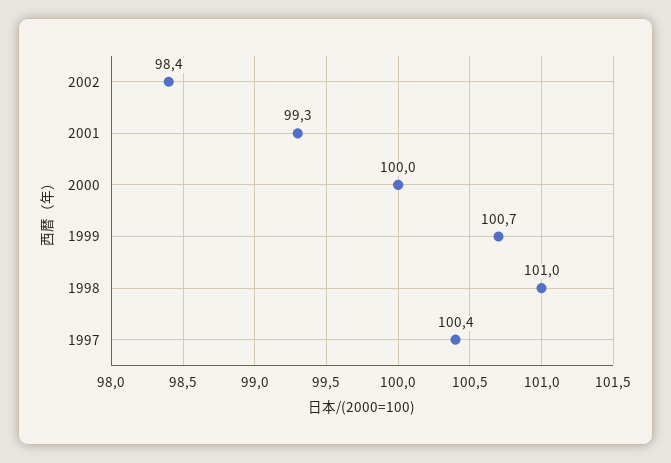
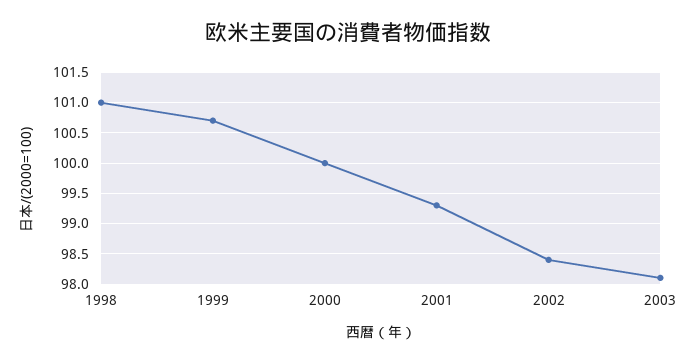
1997: 100.4 -> none
2003: none -> 98.1

